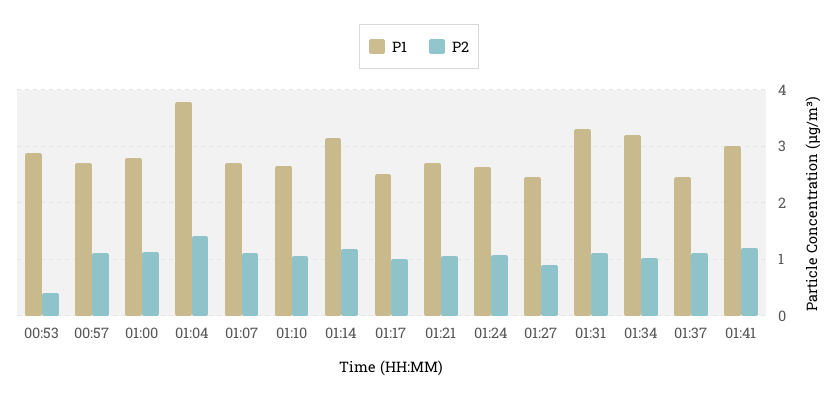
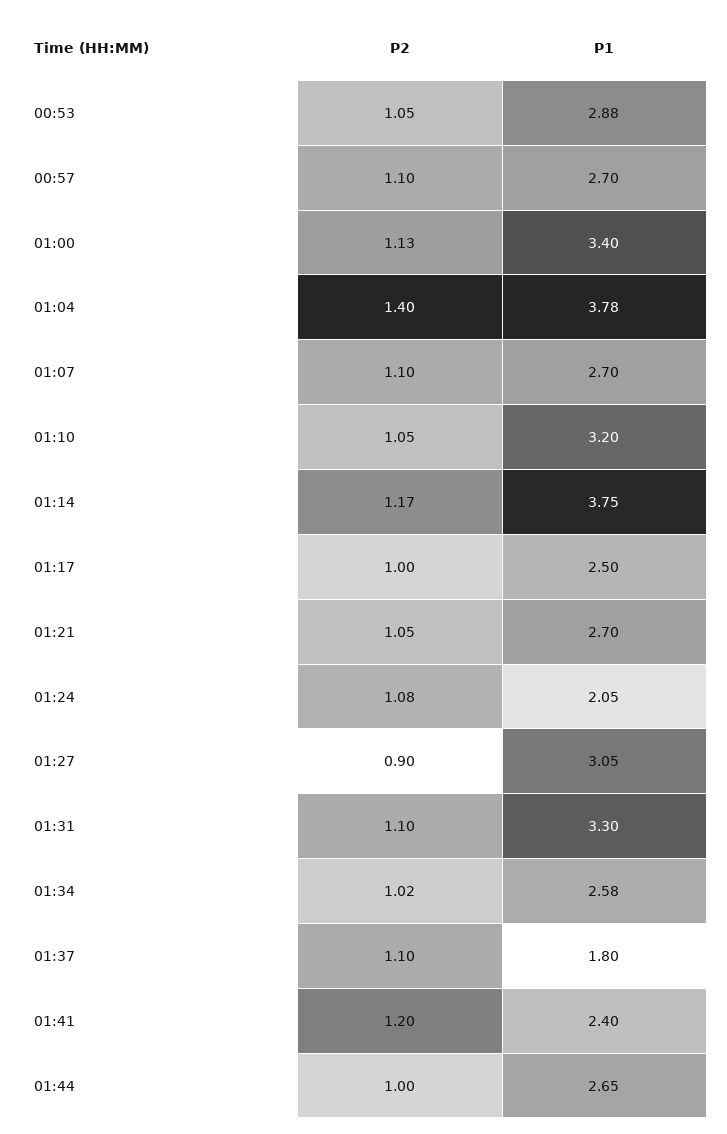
P2, 00:53: 0.4 -> 1.05
P1, 01:00: 2.8 -> 3.4
P1, 01:10: 2.6 -> 3.2
P1, 01:14: 3.2 -> 3.75
P1, 01:24: 2.6 -> 2.05
P1, 01:27: 2.4 -> 3.05
P1, 01:34: 3.2 -> 2.58
P1, 01:37: 2.4 -> 1.8
P1, 01:41: 3 -> 2.4
P2, 01:44: none -> 1
P1, 01:44: none -> 2.65

